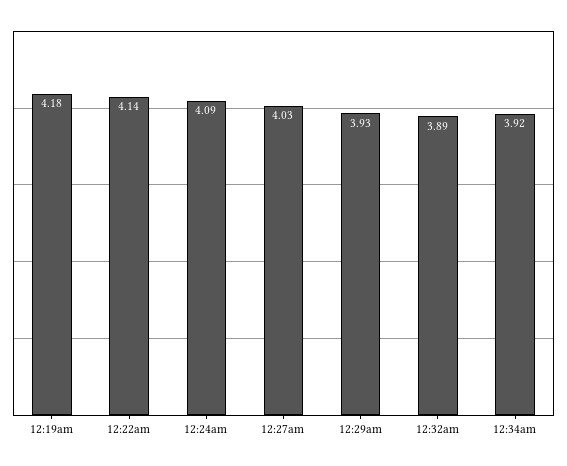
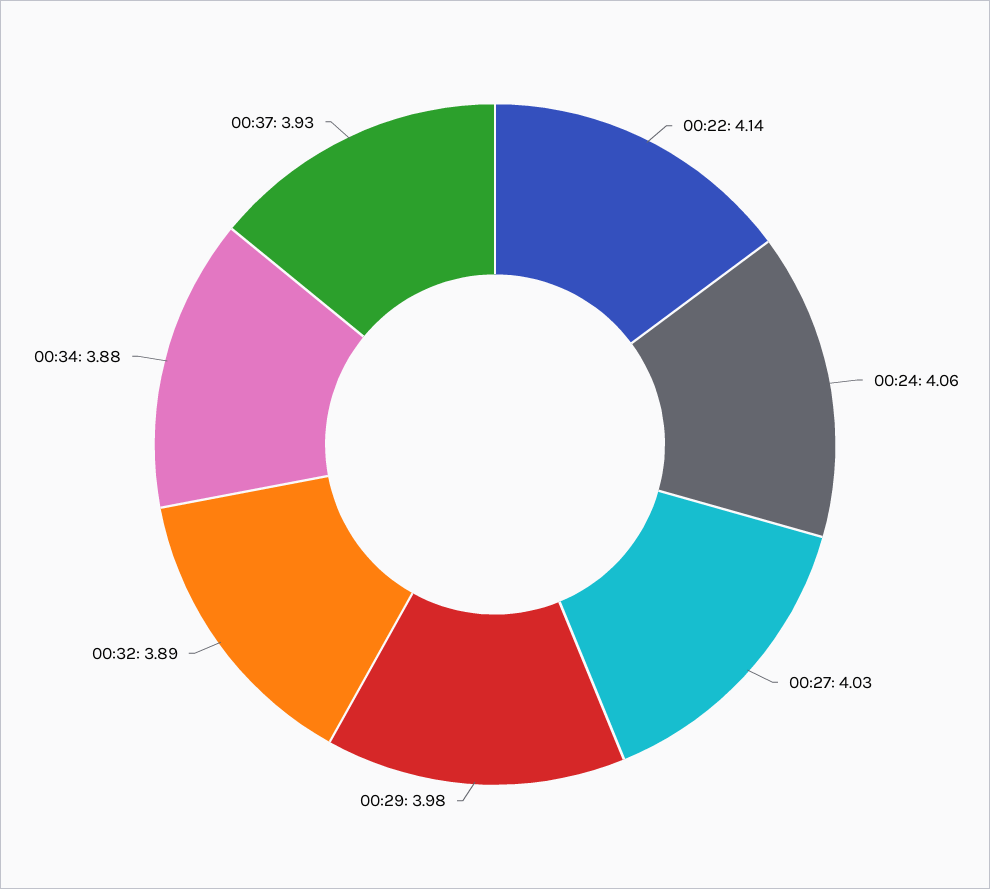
12:19am: 4.18 -> none
12:24am: 4.09 -> 4.06
12:29am: 3.93 -> 3.98
12:34am: 3.92 -> 3.88
00:37: none -> 3.93

